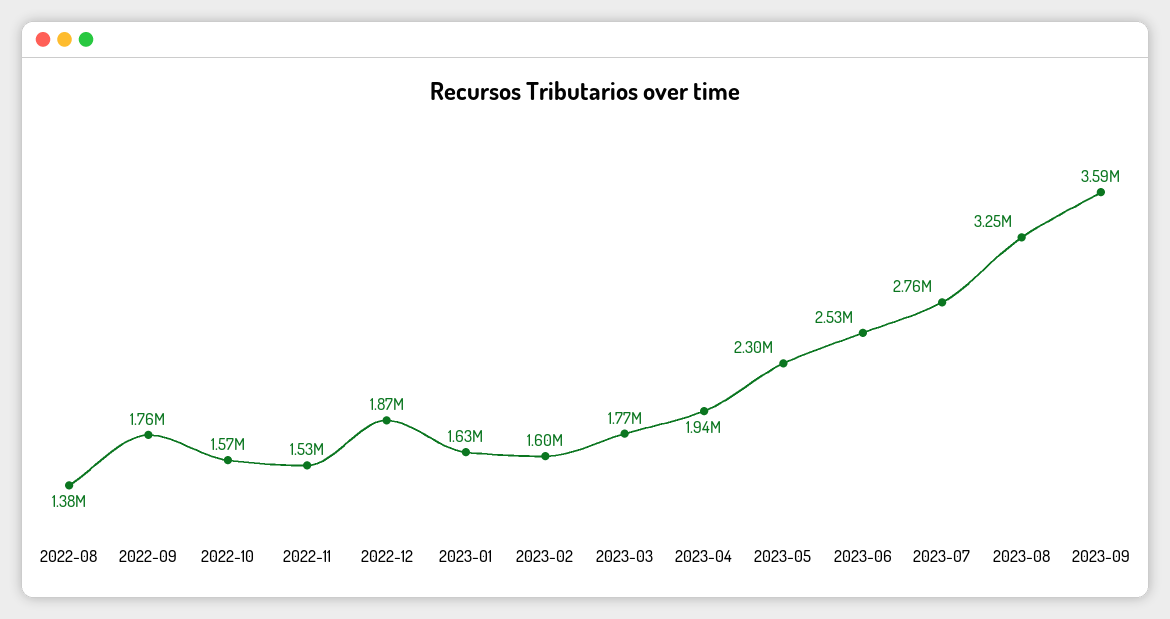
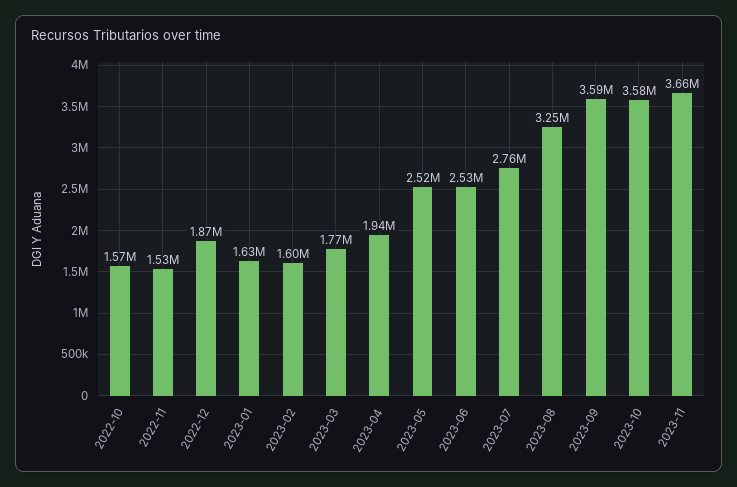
2022-08: 1380000 -> none
2022-09: 1760000 -> none
2023-05: 2300000 -> 2520000
2023-10: none -> 3580000
2023-11: none -> 3660000

